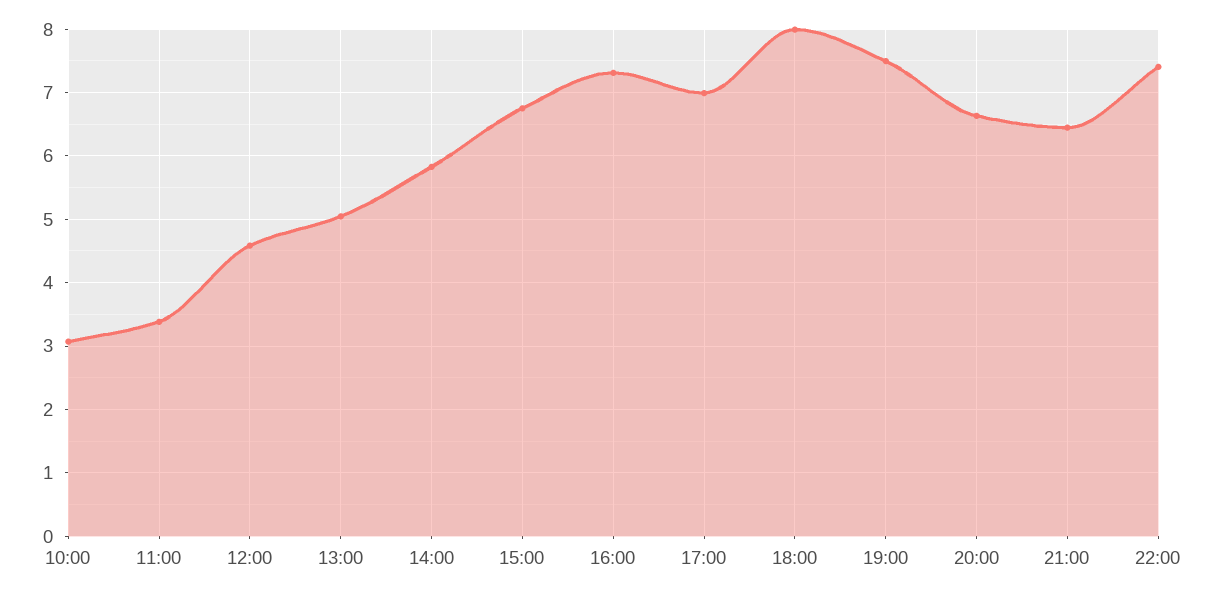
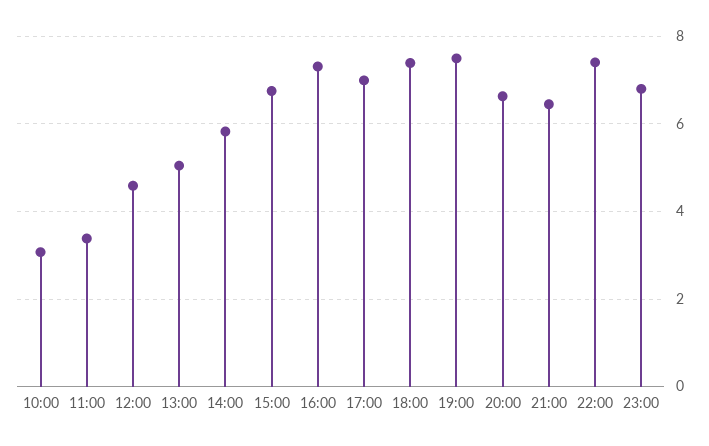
18:00: 8 -> 7.4
23:00: none -> 6.8

